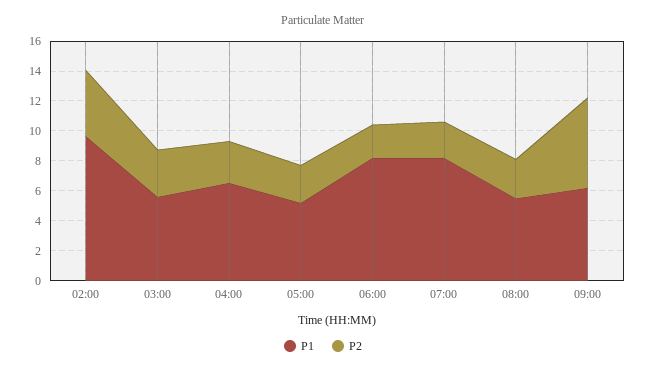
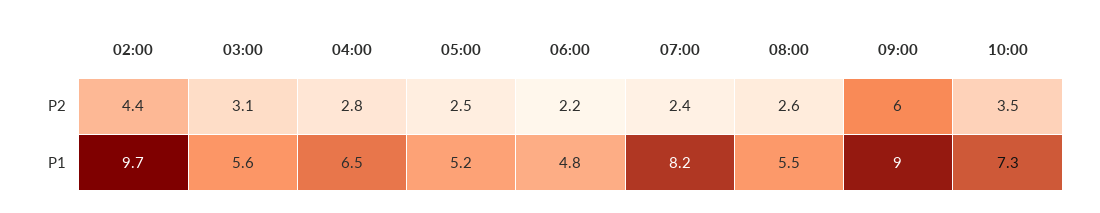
P1, 06:00: 8 -> 4.8
P1, 09:00: 6 -> 9
P2, 10:00: none -> 3.5
P1, 10:00: none -> 7.3

